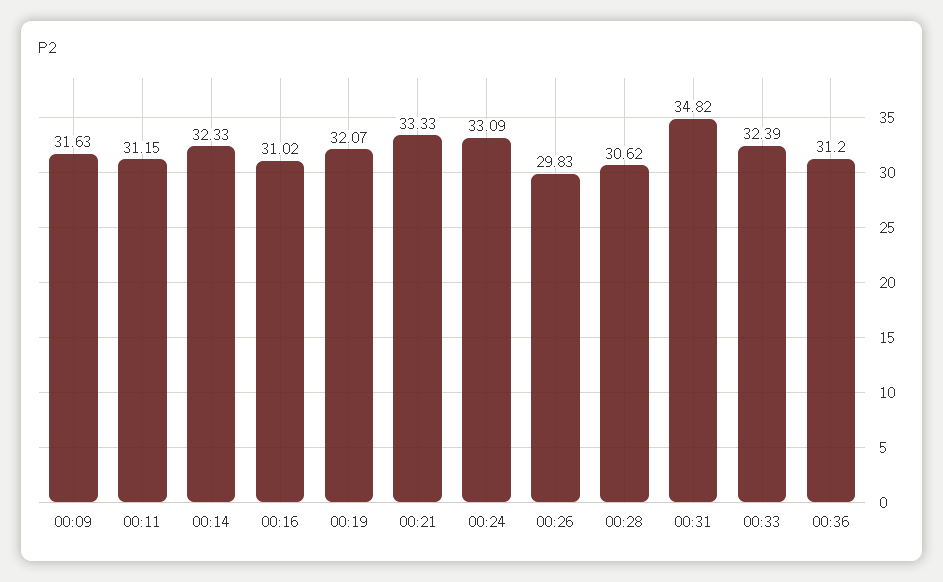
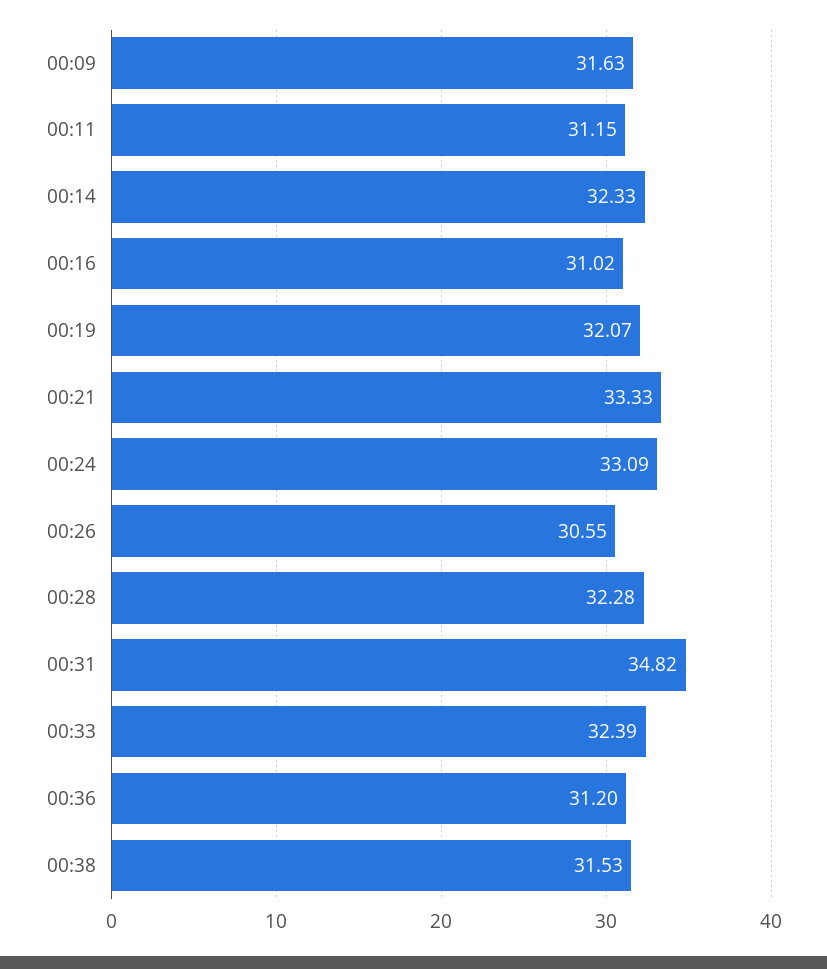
00:26: 29.83 -> 30.55
00:28: 30.62 -> 32.28
00:38: none -> 31.53

